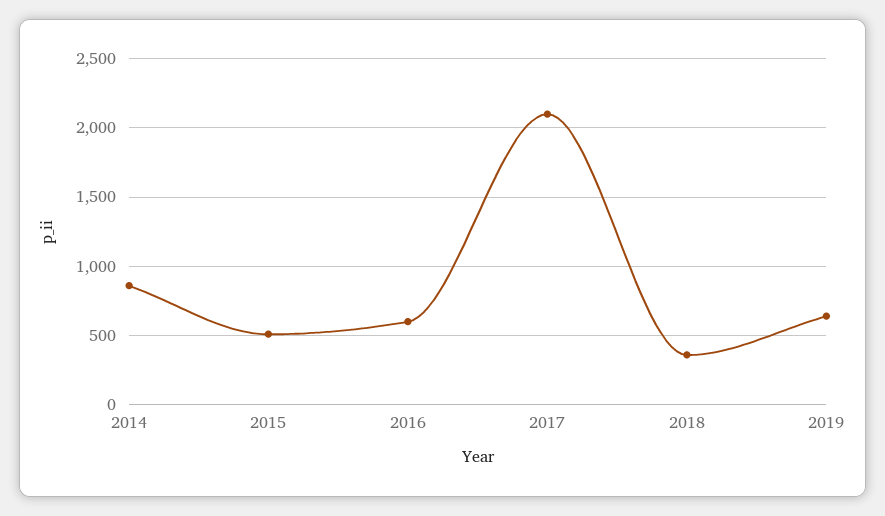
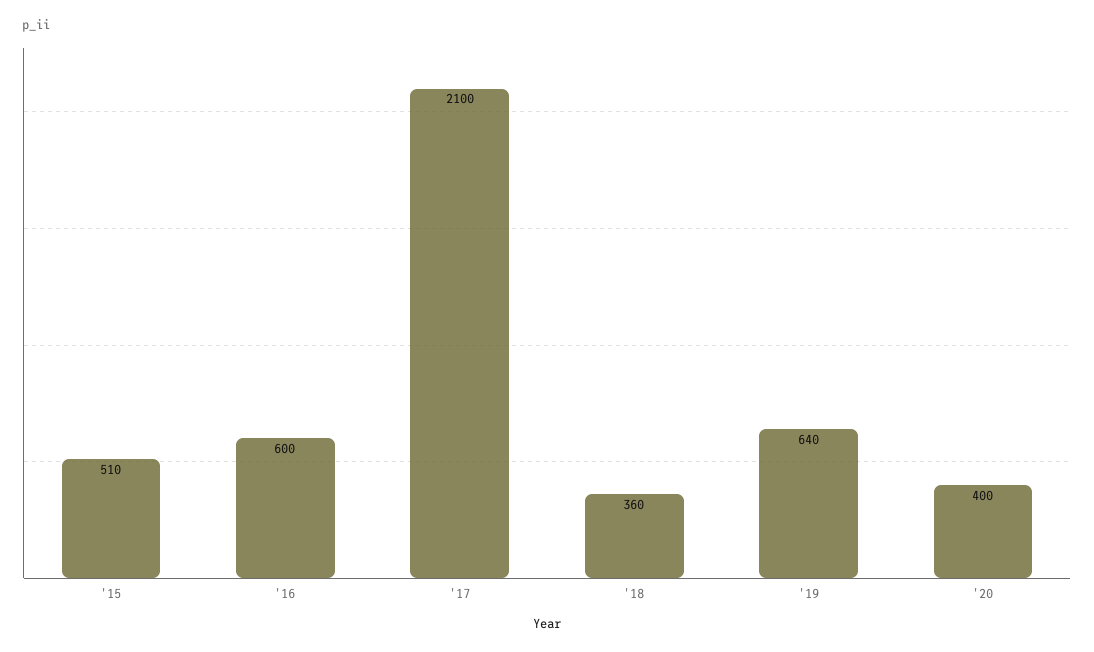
2014: 850 -> none
'20: none -> 400

